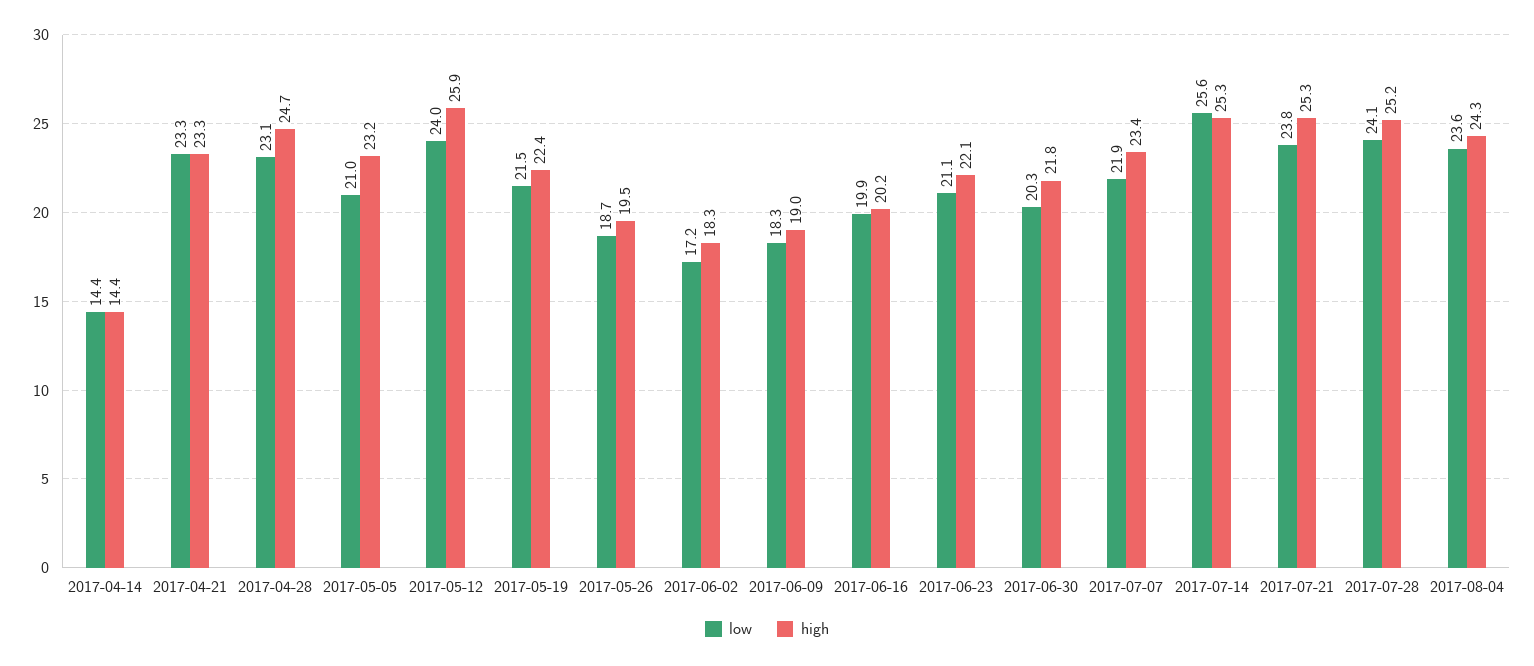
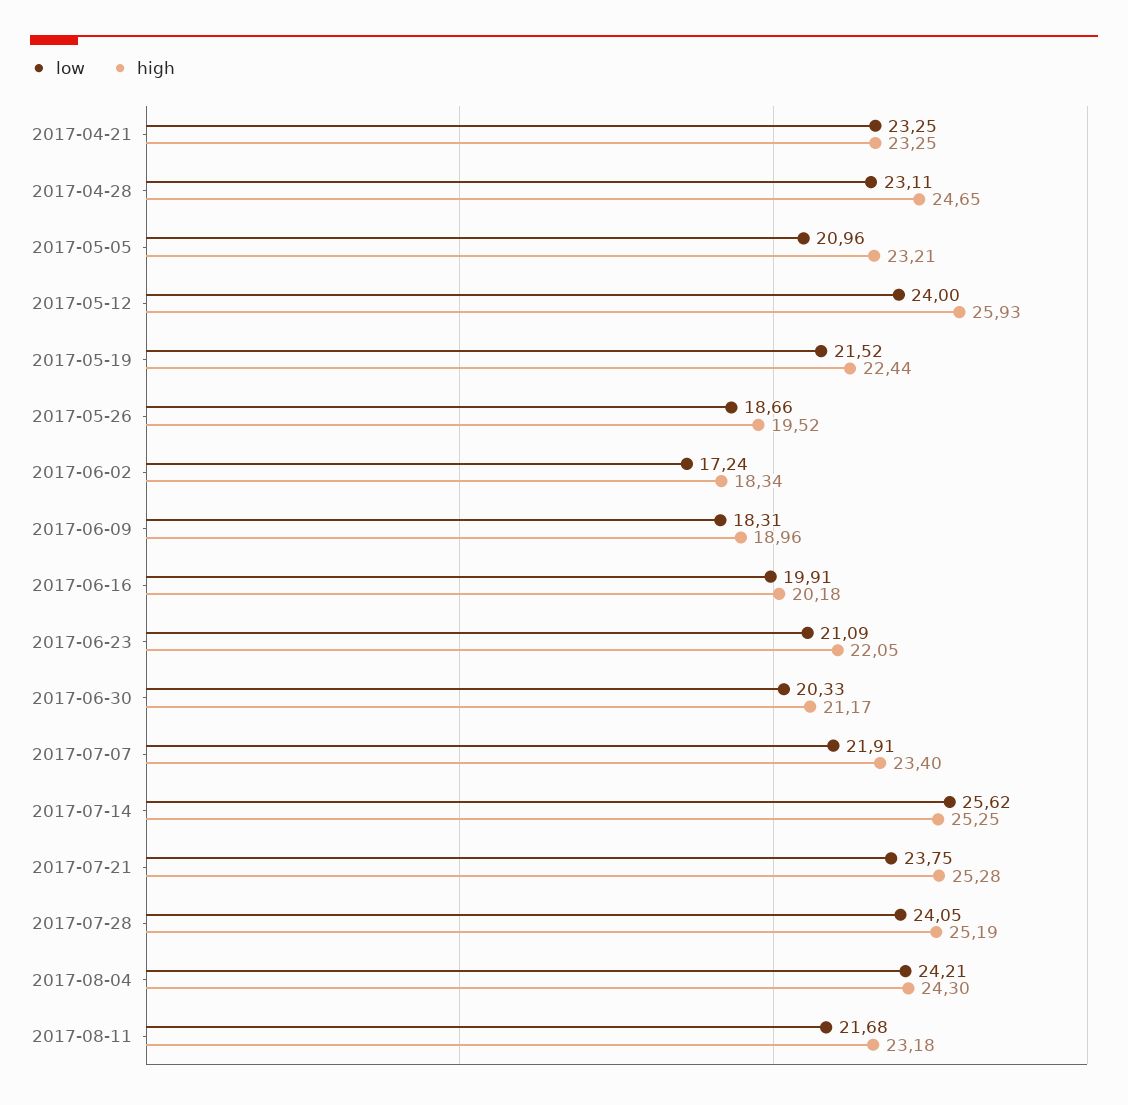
low, 2017-04-14: 14.4 -> none
high, 2017-04-14: 14.4 -> none
high, 2017-06-30: 21.8 -> 21.17
low, 2017-08-04: 23.6 -> 24.21
low, 2017-08-11: none -> 21.68
high, 2017-08-11: none -> 23.18

